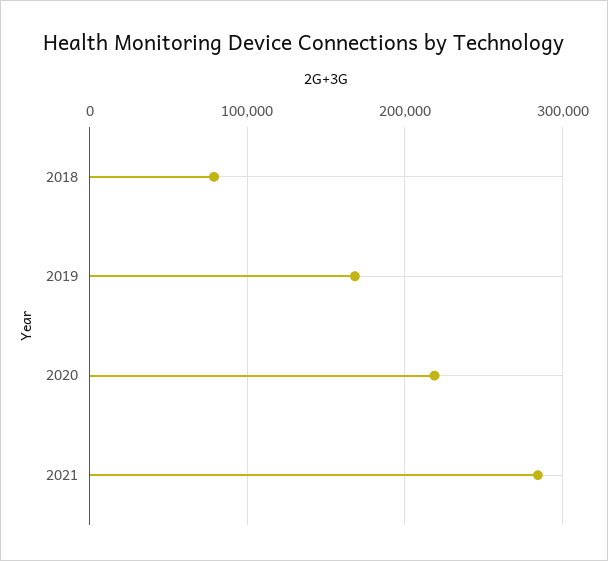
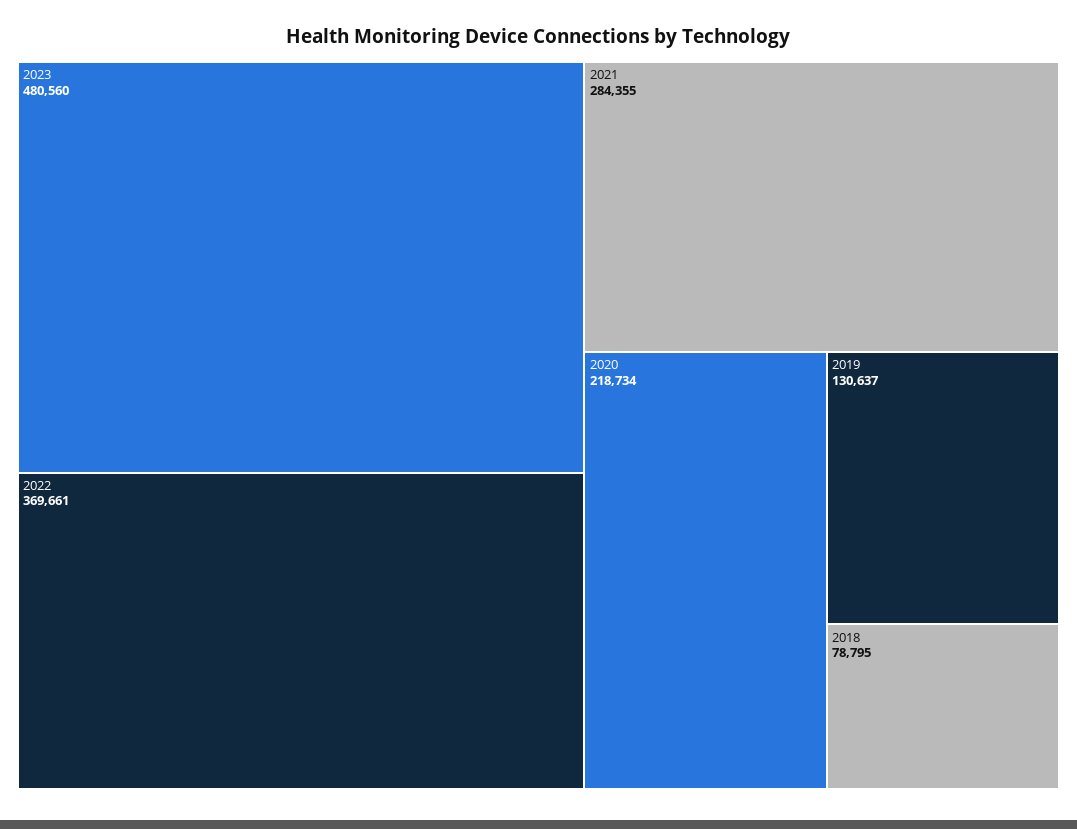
2019: 170000 -> 130637
2023: none -> 480560
2022: none -> 369661

